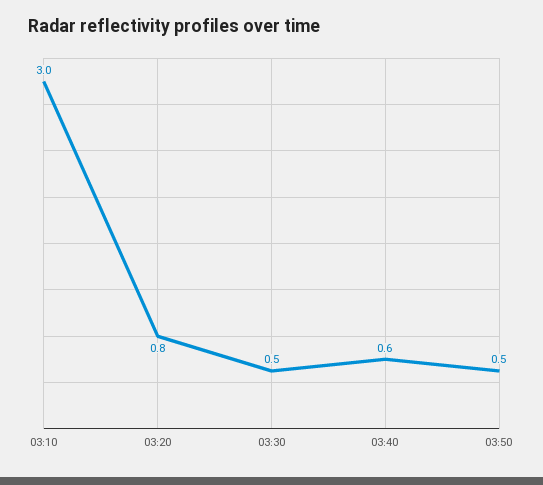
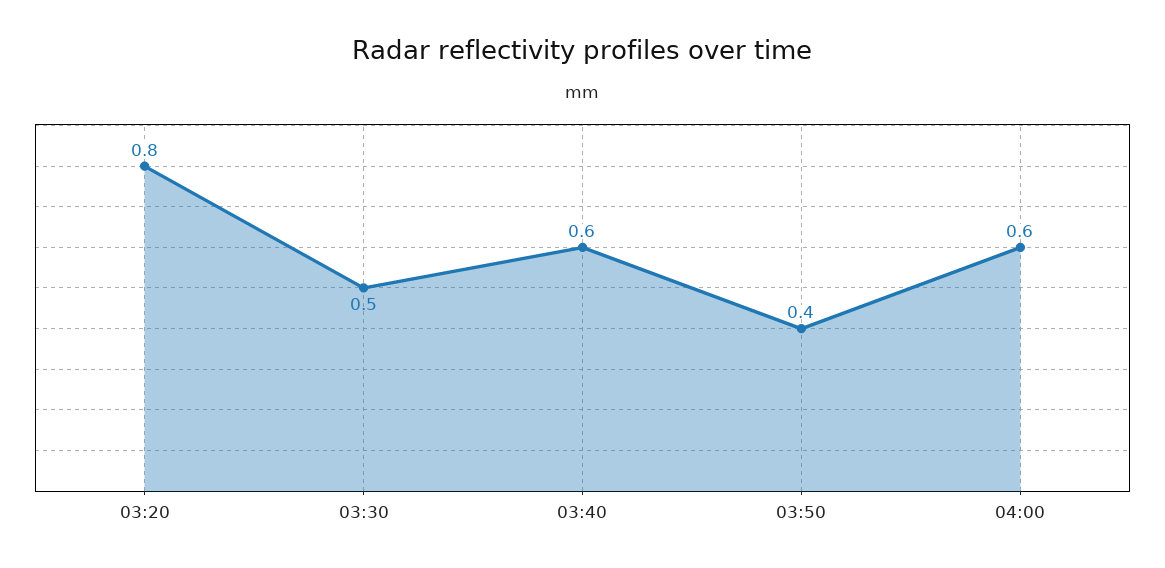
03:10: 3 -> none
03:50: 0.5 -> 0.4
04:00: none -> 0.6

